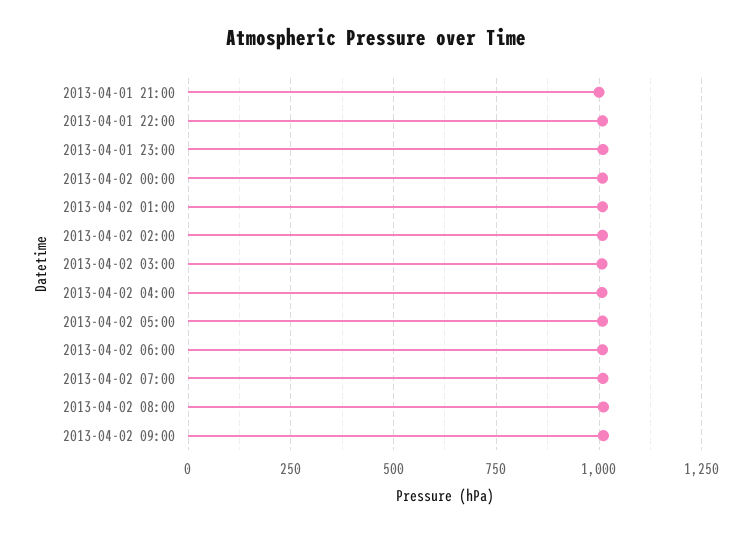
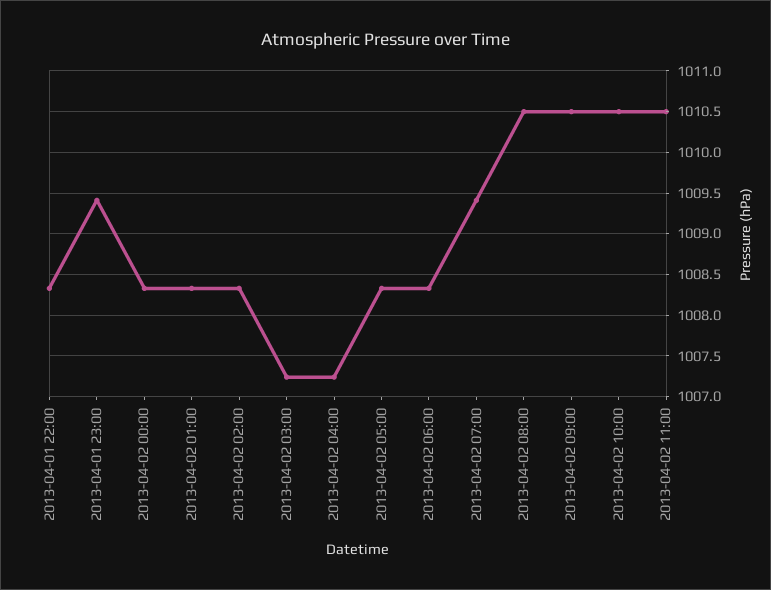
2013-04-01 21:00: 1000 -> none
2013-04-02 10:00: none -> 1010.5
2013-04-02 11:00: none -> 1010.5

